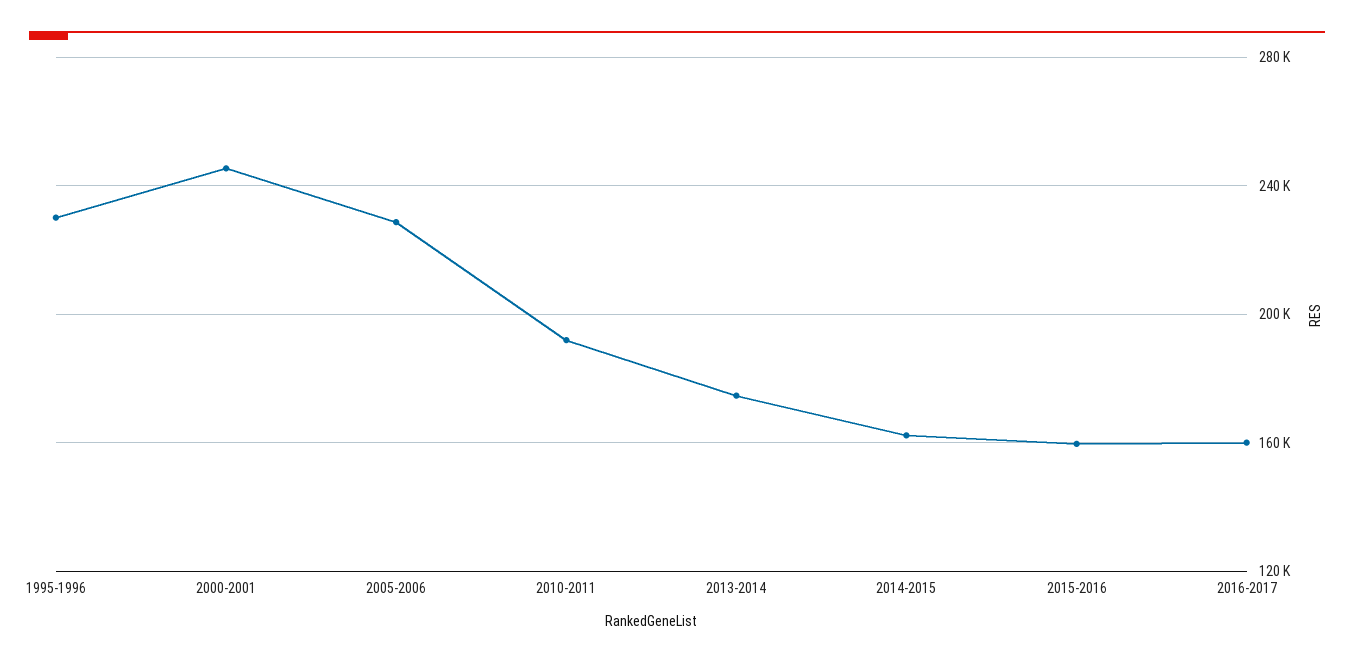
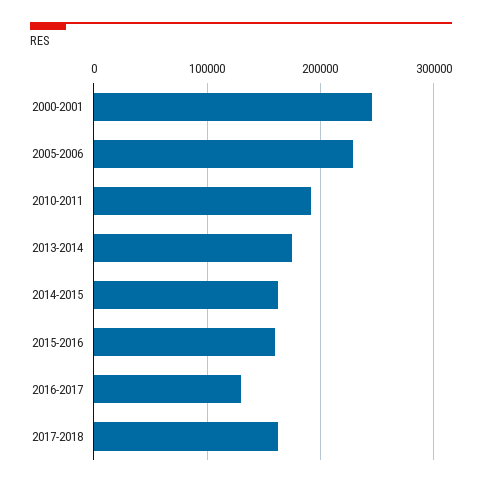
1995-1996: 230000 -> none
2016-2017: 160000 -> 130000
2017-2018: none -> 160000

